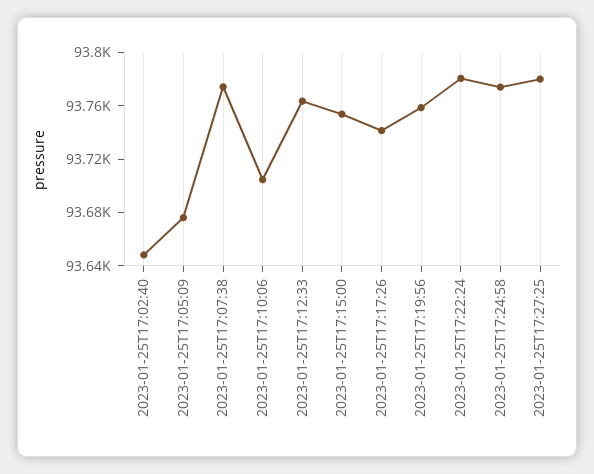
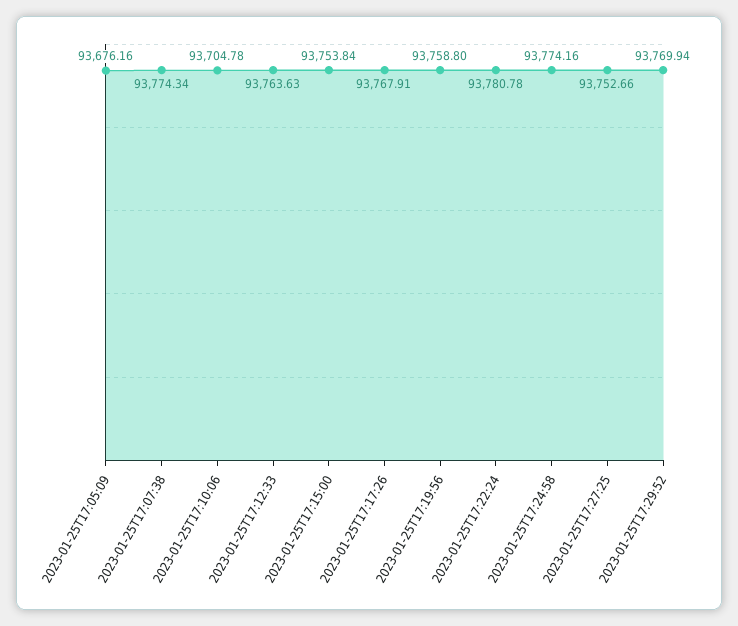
2023-01-25T17:02:40: 93650 -> none
2023-01-25T17:17:26: 93740 -> 93767.91
2023-01-25T17:27:25: 93780 -> 93752.66
2023-01-25T17:29:52: none -> 93769.94

